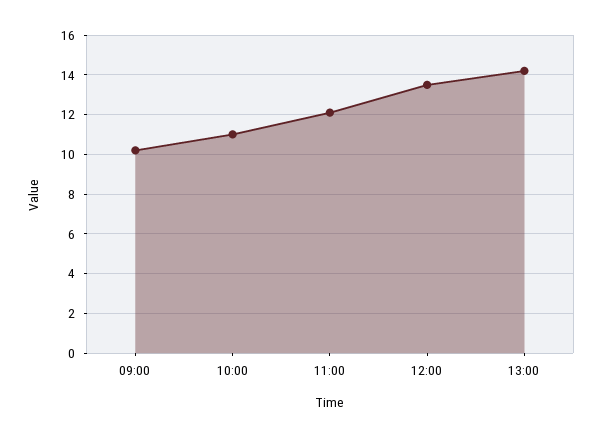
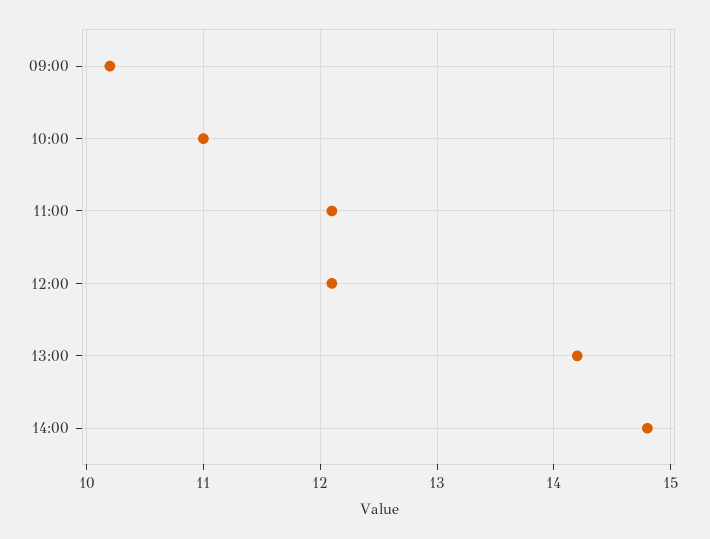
12:00: 13.5 -> 12.1
14:00: none -> 14.8

